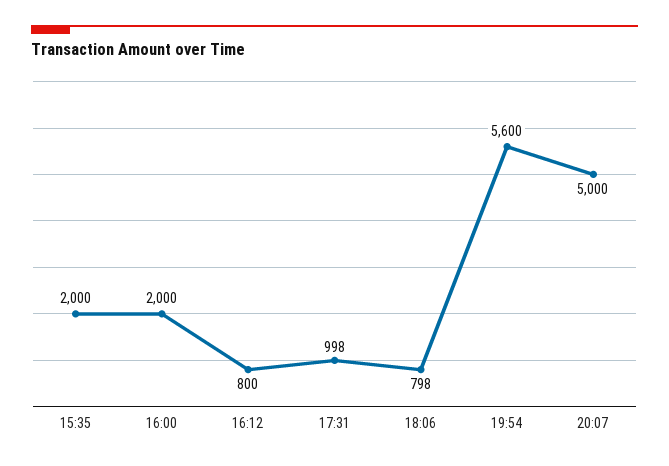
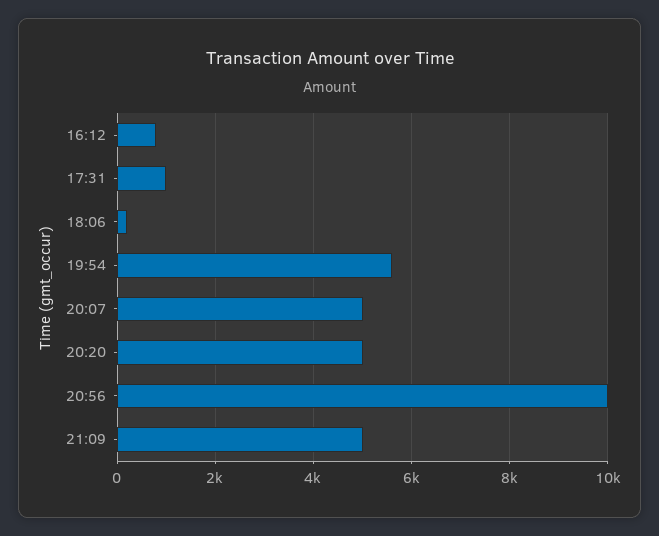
15:35: 2000 -> none
16:00: 2000 -> none
18:06: 798 -> 200
20:20: none -> 5000
20:56: none -> 10000
21:09: none -> 5000

